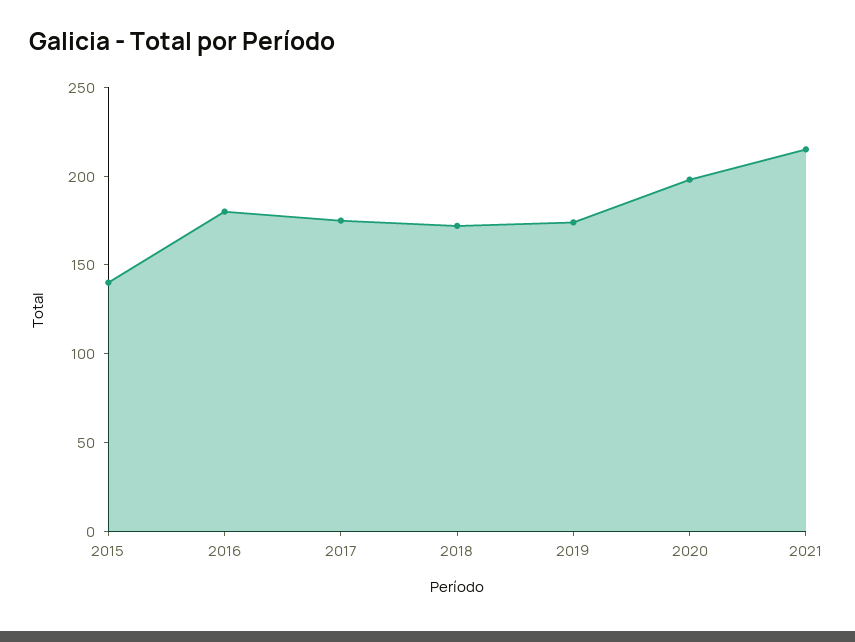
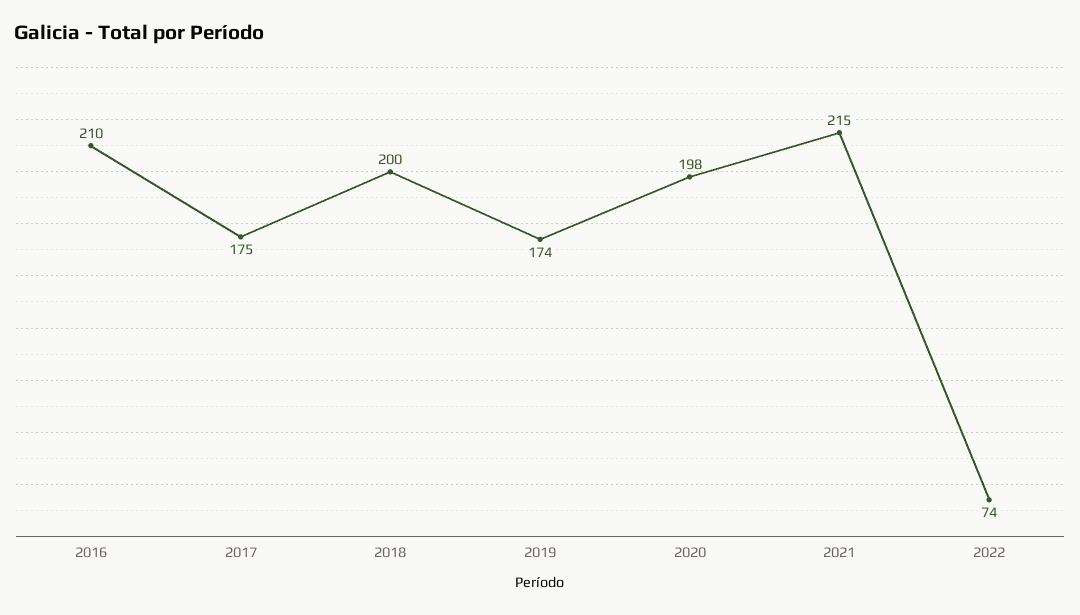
2015: 140 -> none
2016: 180 -> 210
2018: 170 -> 200
2022: none -> 74

